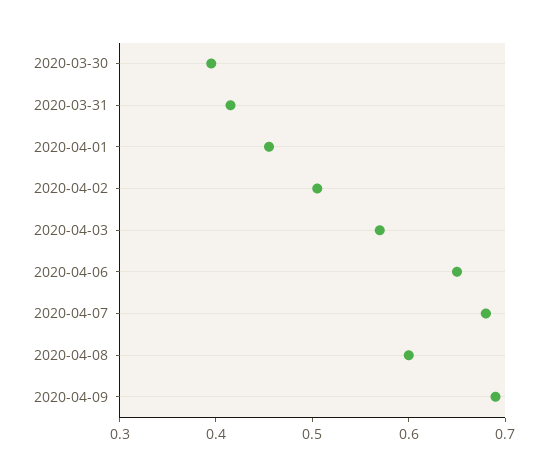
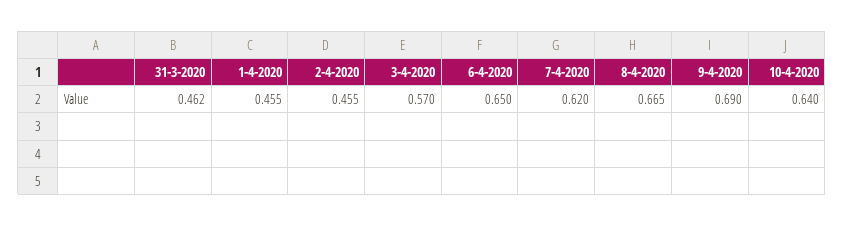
2020-03-30: 0.4 -> none
2020-03-31: 0.42 -> 0.462
2020-04-02: 0.5 -> 0.455
2020-04-07: 0.68 -> 0.62
2020-04-08: 0.6 -> 0.665
10-4-2020: none -> 0.64

